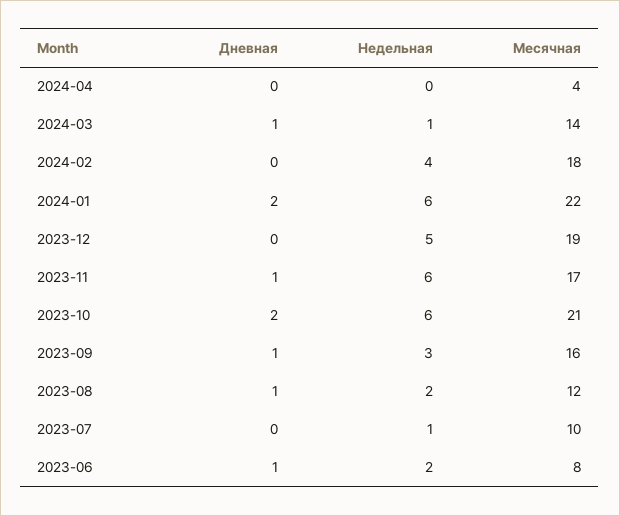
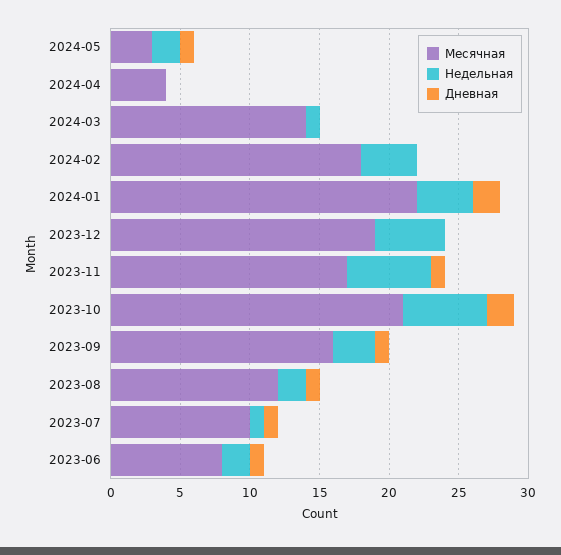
Дневная, 2024-03: 1 -> 0
Недельная, 2024-01: 6 -> 4
Дневная, 2023-07: 0 -> 1
Месячная, 2024-05: none -> 3
Недельная, 2024-05: none -> 2
Дневная, 2024-05: none -> 1

